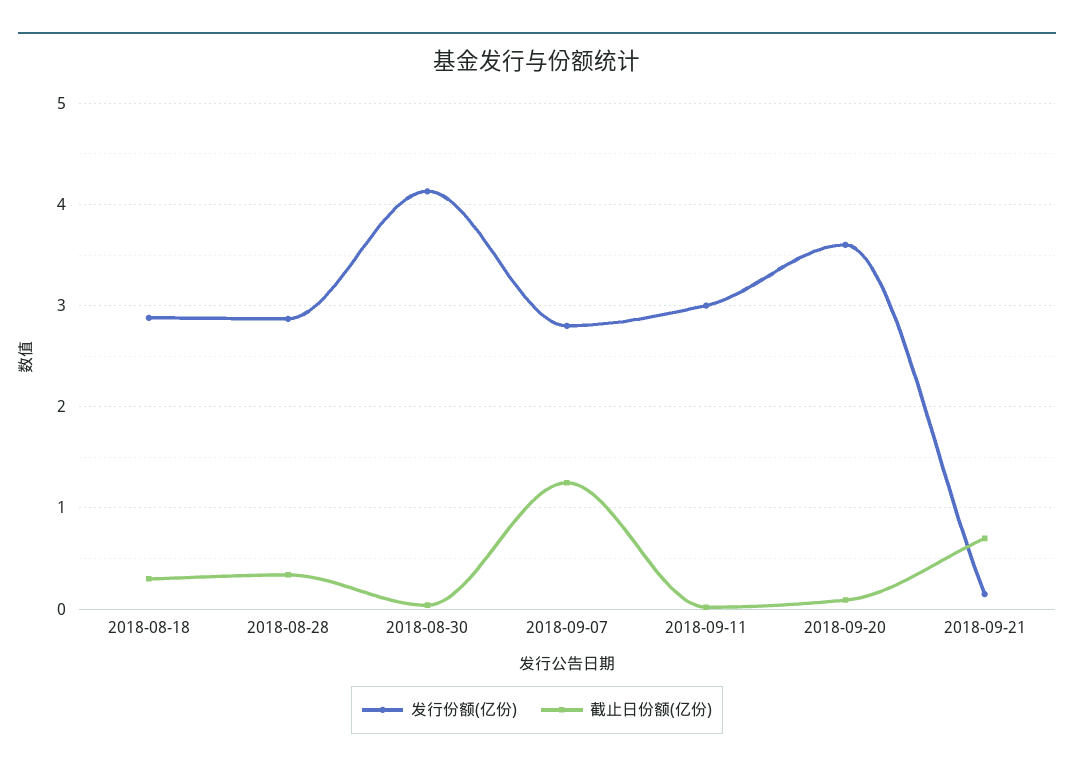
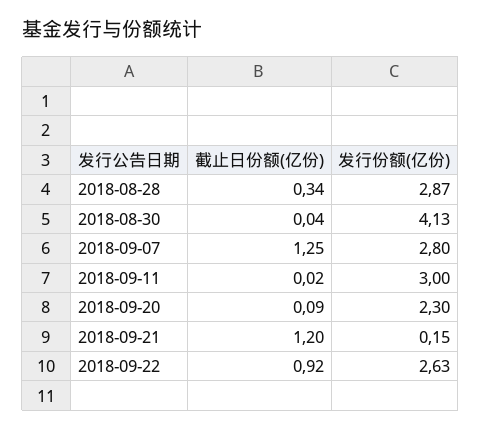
发行份额(亿份), 2018-08-18: 2.9 -> none
截止日份额(亿份), 2018-08-18: 0.3 -> none
发行份额(亿份), 2018-09-20: 3.6 -> 2.3
截止日份额(亿份), 2018-09-21: 0.7 -> 1.2
截止日份额(亿份), 2018-09-22: none -> 0.92
发行份额(亿份), 2018-09-22: none -> 2.63

